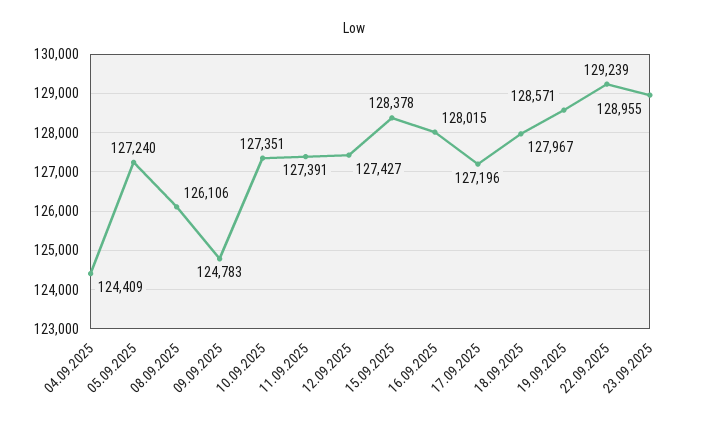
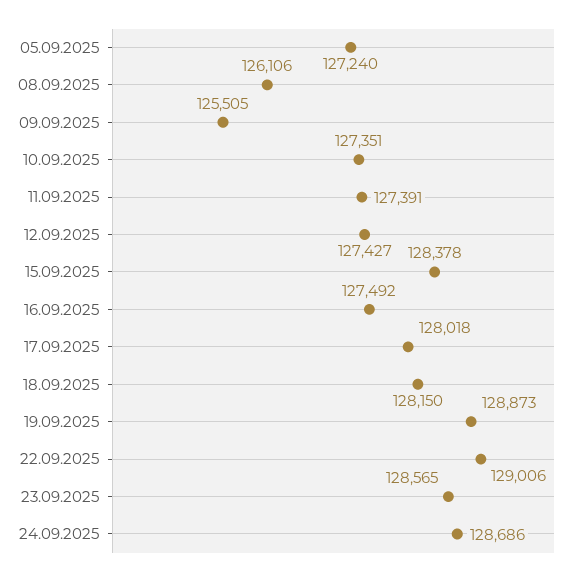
04.09.2025: 124409 -> none
09.09.2025: 124783 -> 125505
16.09.2025: 128015 -> 127492
17.09.2025: 127196 -> 128018
18.09.2025: 127967 -> 128150
19.09.2025: 128571 -> 128873
22.09.2025: 129239 -> 129006
23.09.2025: 128955 -> 128565
24.09.2025: none -> 128686

